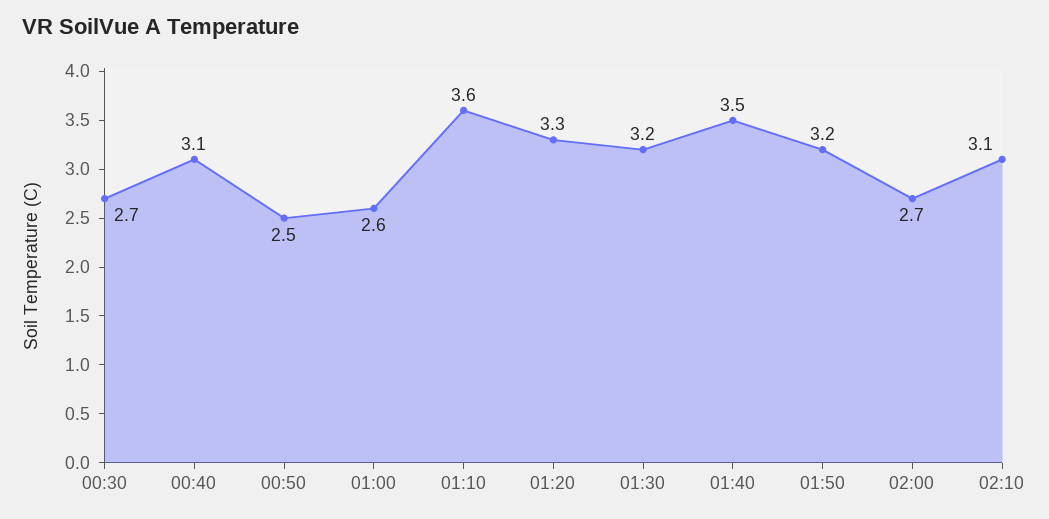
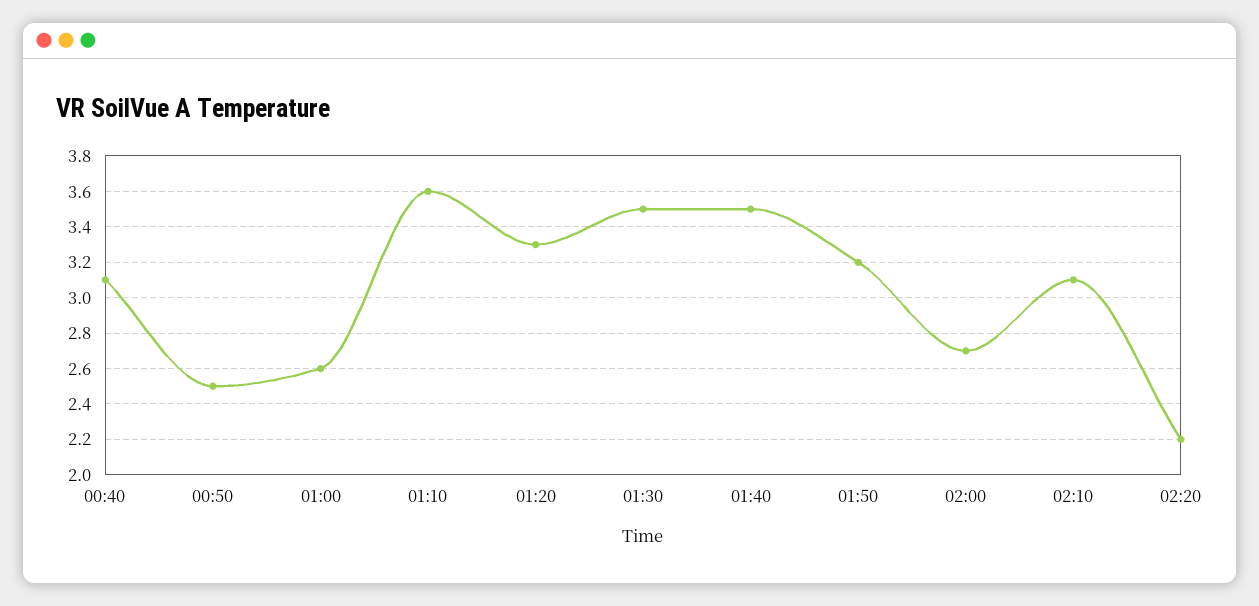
00:30: 2.7 -> none
01:30: 3.2 -> 3.5
02:20: none -> 2.2

